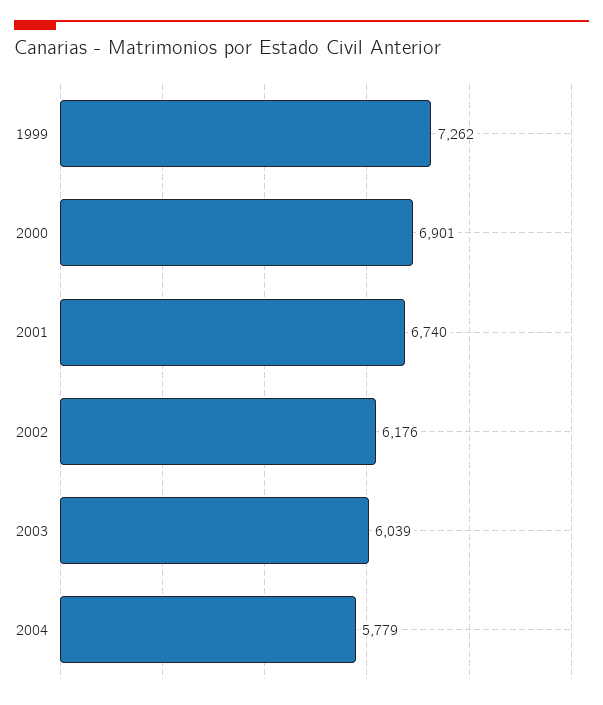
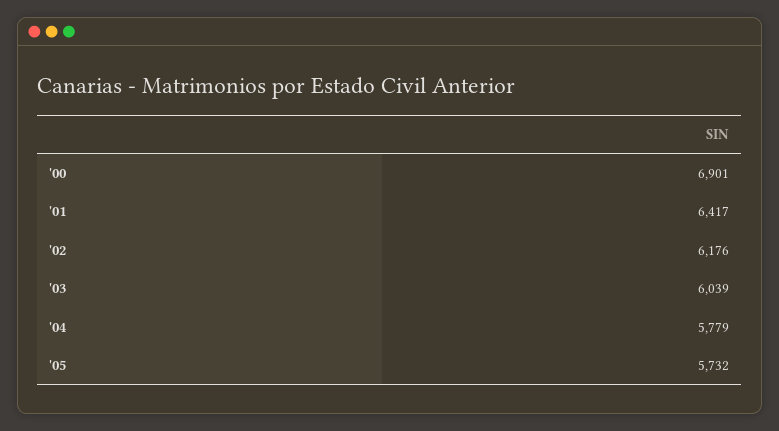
1999: 7262 -> none
2001: 6740 -> 6417
'05: none -> 5732

